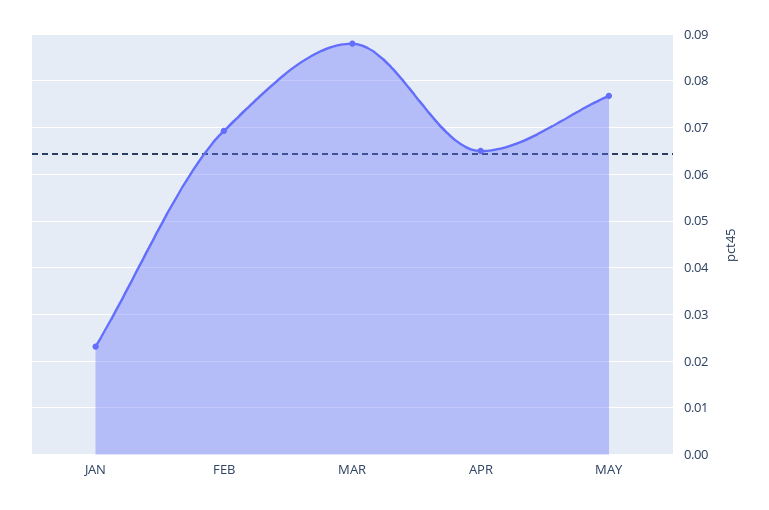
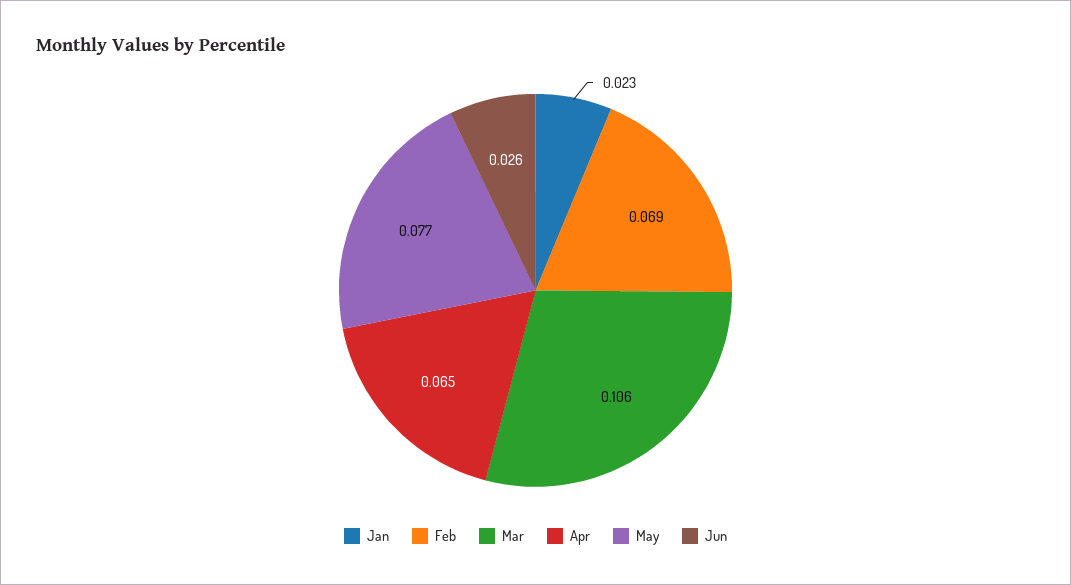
MAR: 0.088 -> 0.106
Jun: none -> 0.026

